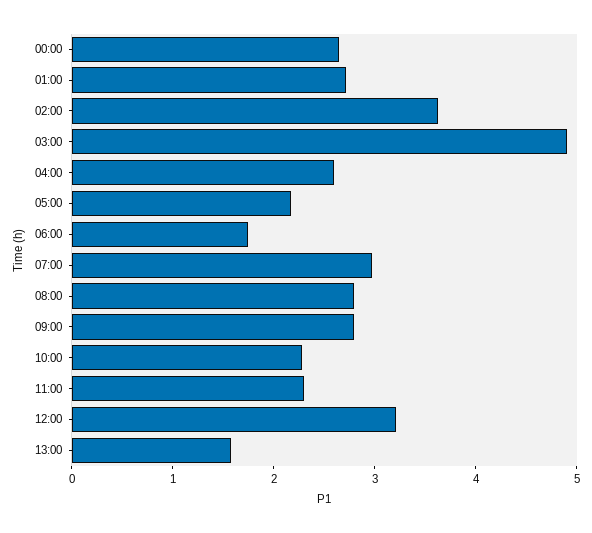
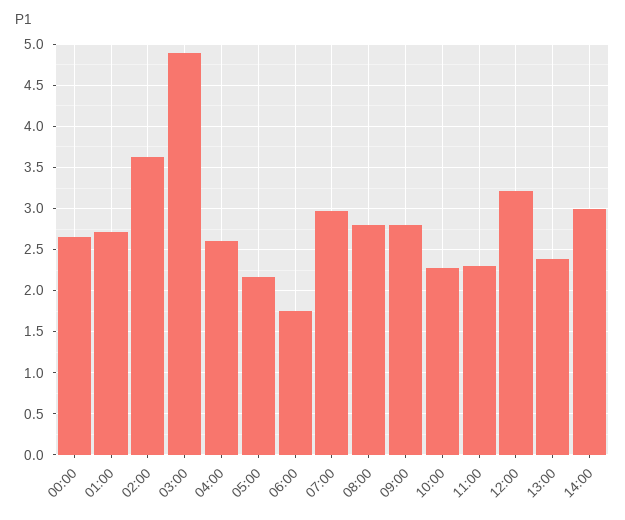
13:00: 1.6 -> 2.4
14:00: none -> 3

